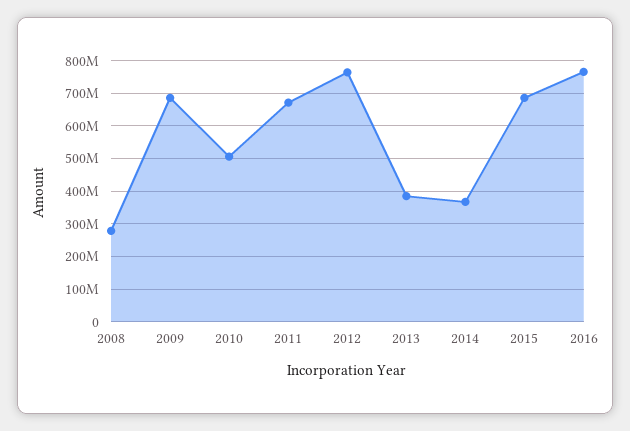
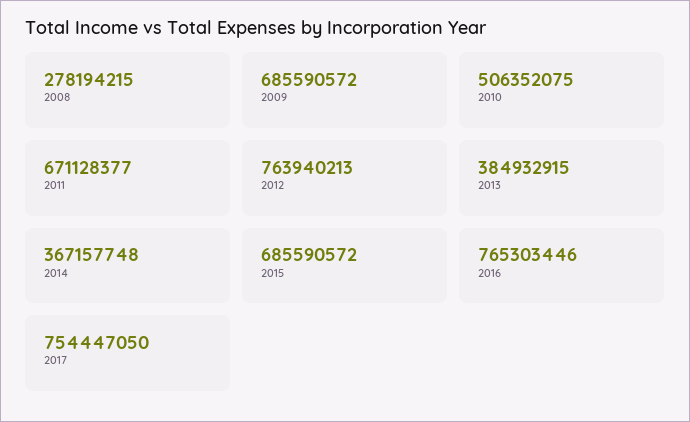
2017: none -> 754447050

